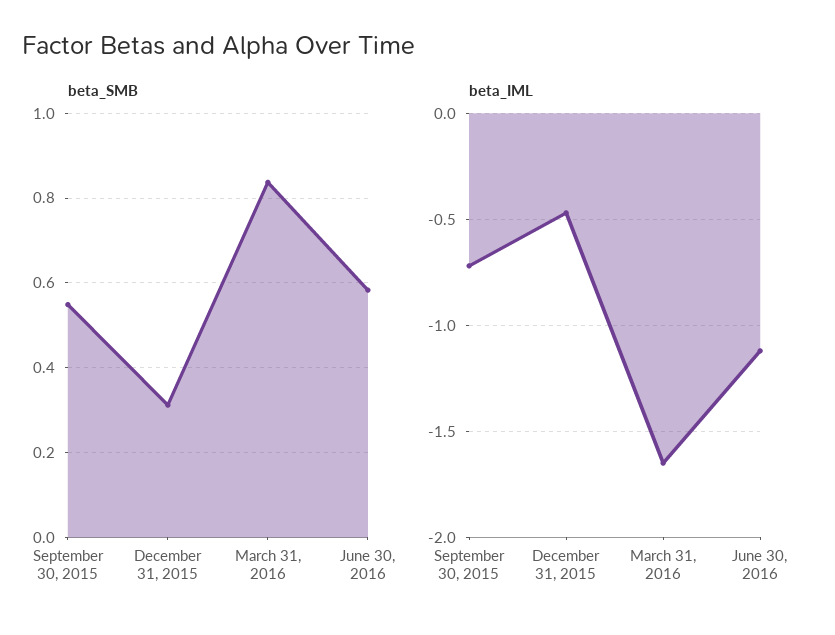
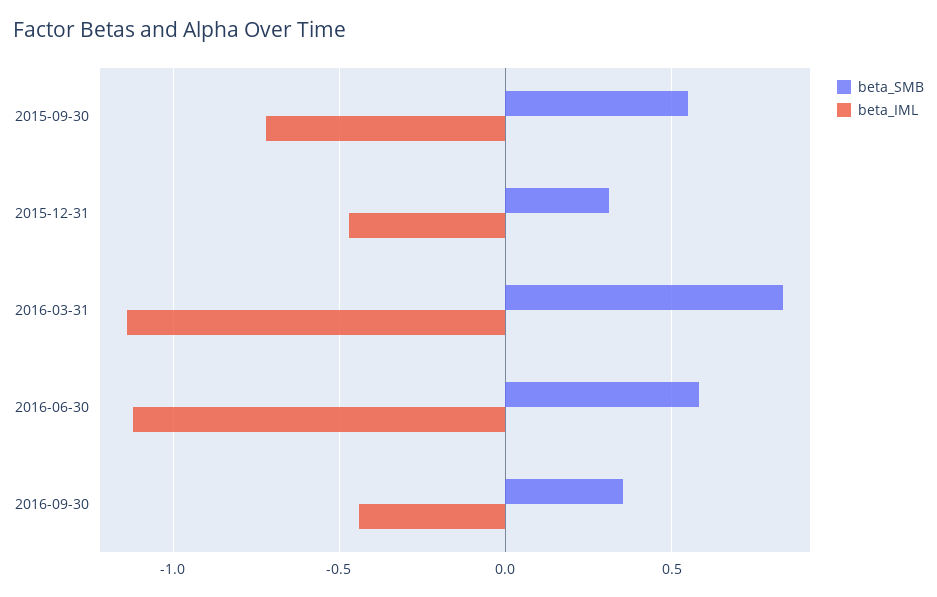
beta_IML, March 31, 2016: -1.65 -> -1.15
beta_SMB, 2016-09-30: none -> 0.35
beta_IML, 2016-09-30: none -> -0.45

